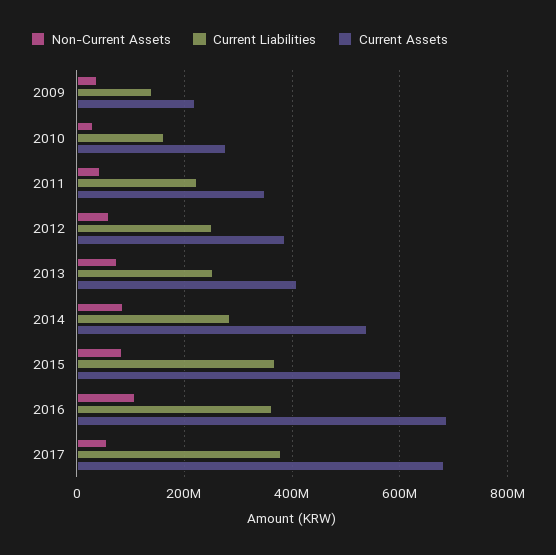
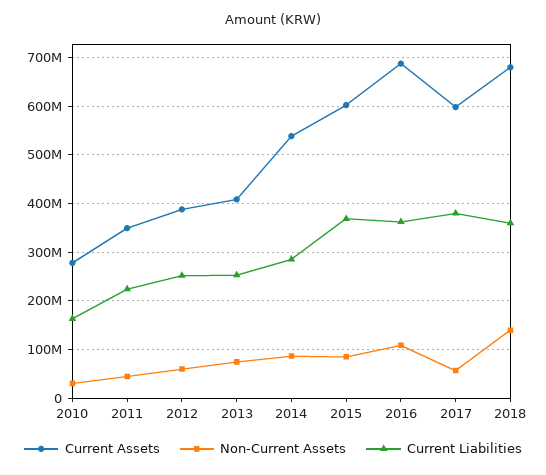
Non-Current Assets, 2009: 40000000 -> none
Current Liabilities, 2009: 140000000 -> none
Current Assets, 2009: 220000000 -> none
Current Assets, 2017: 680000000 -> 600000000
Current Assets, 2018: none -> 680000000
Non-Current Assets, 2018: none -> 140000000
Current Liabilities, 2018: none -> 360000000

